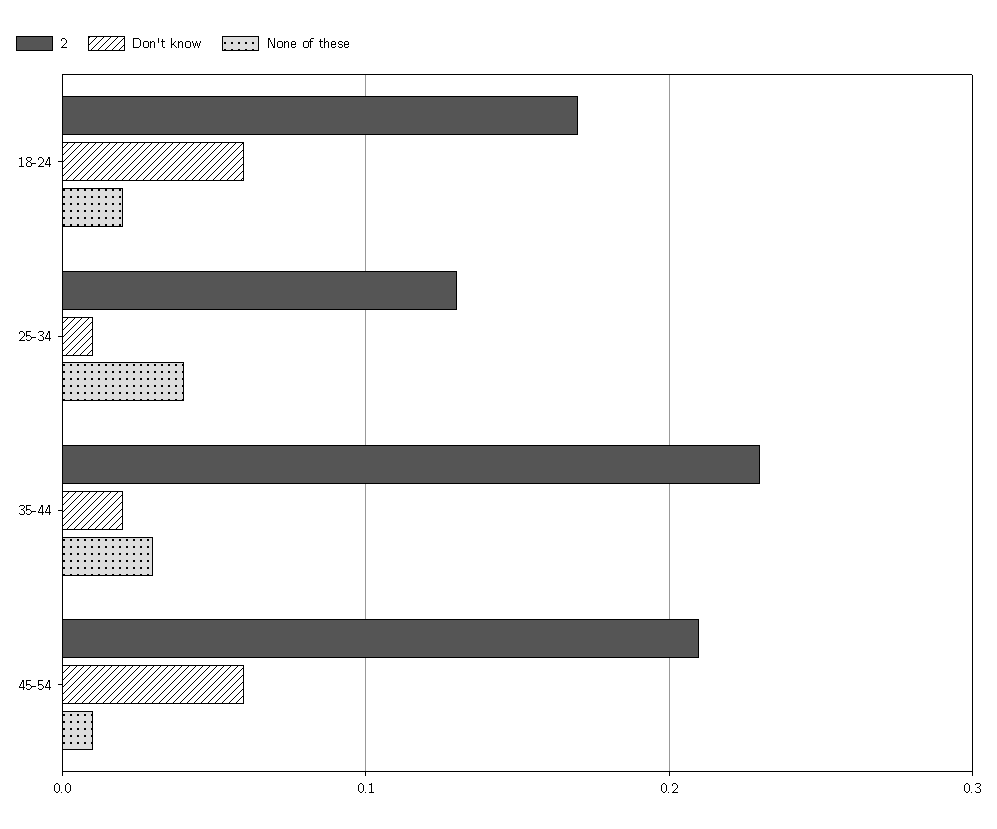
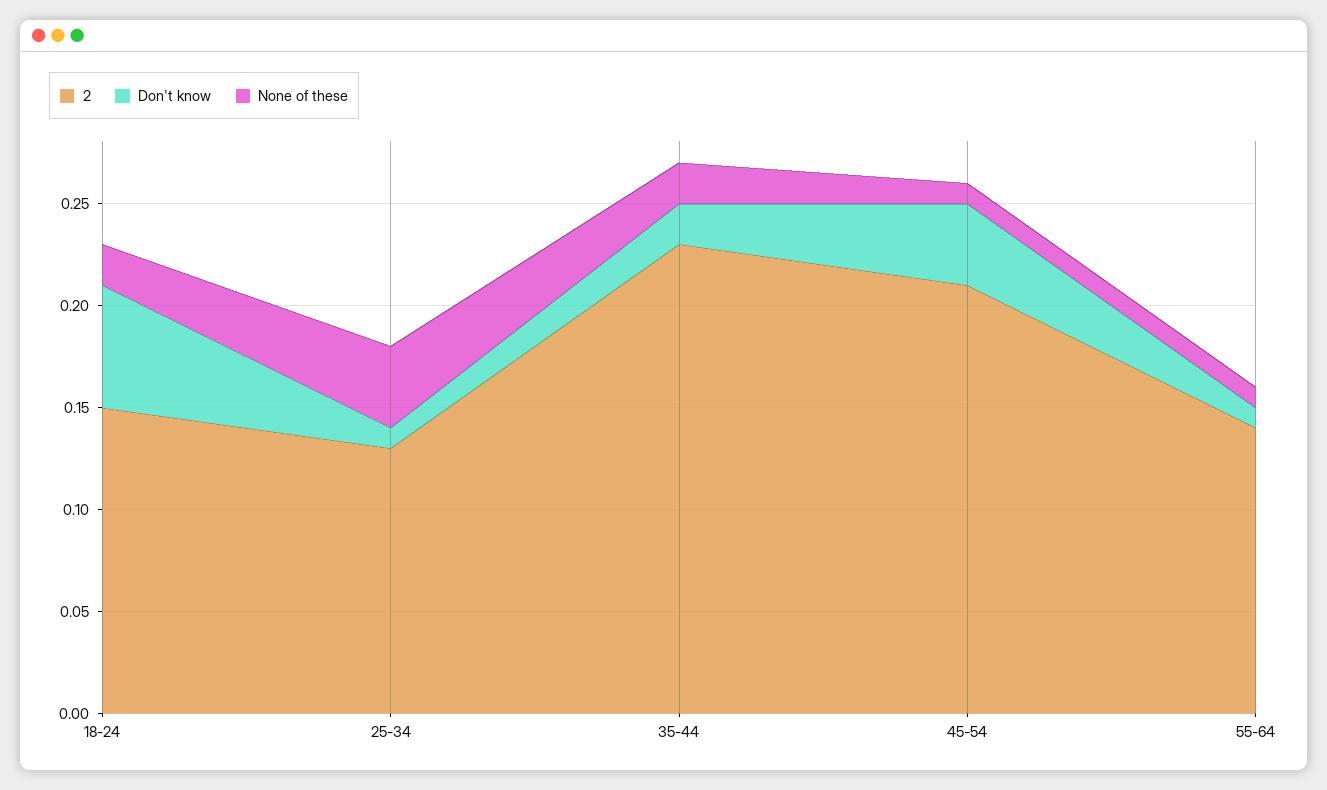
2, 18-24: 0.17 -> 0.15
None of these, 35-44: 0.03 -> 0.02
Don't know, 45-54: 0.06 -> 0.04
2, 55-64: none -> 0.14
Don't know, 55-64: none -> 0.01
None of these, 55-64: none -> 0.01

